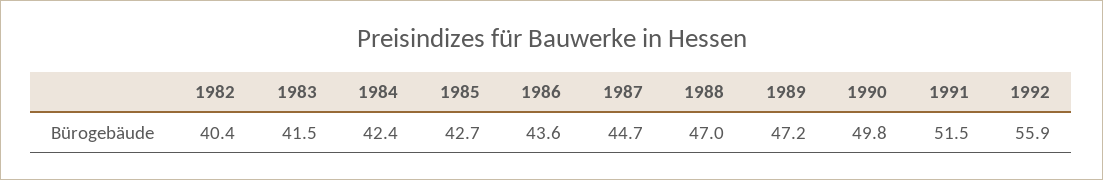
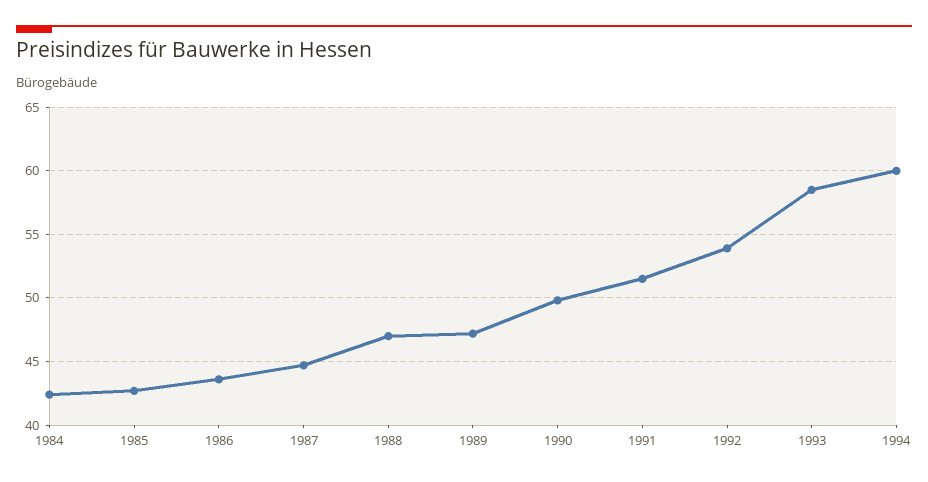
1982: 40.4 -> none
1983: 41.5 -> none
1992: 55.9 -> 54
1993: none -> 58.5
1994: none -> 60

